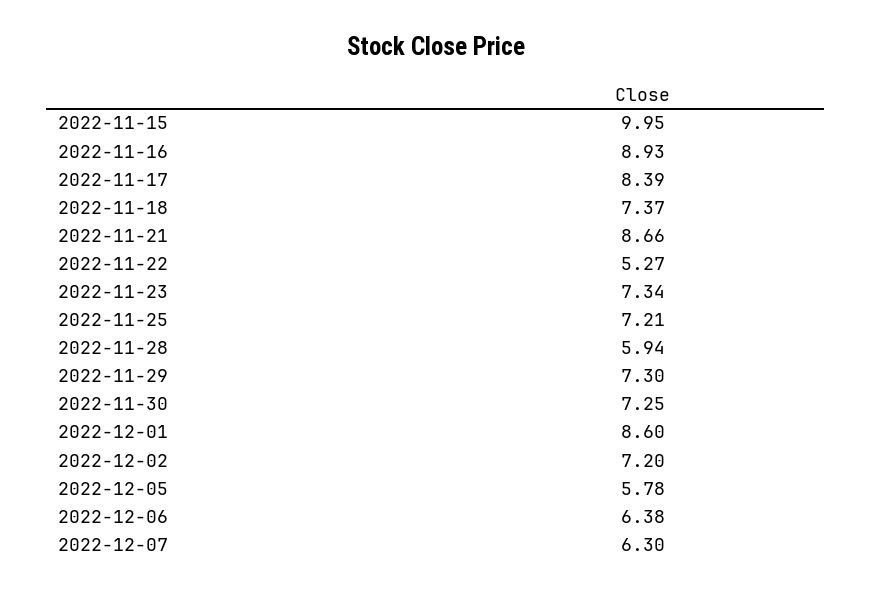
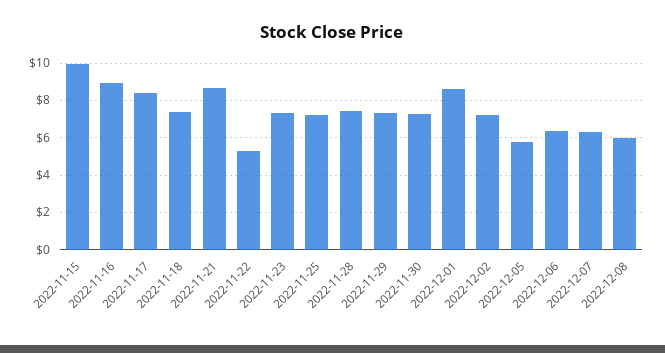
2022-11-28: 5.94 -> 7.5
2022-12-08: none -> 6

